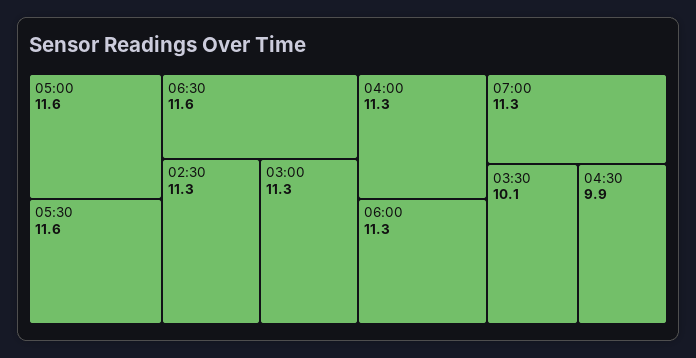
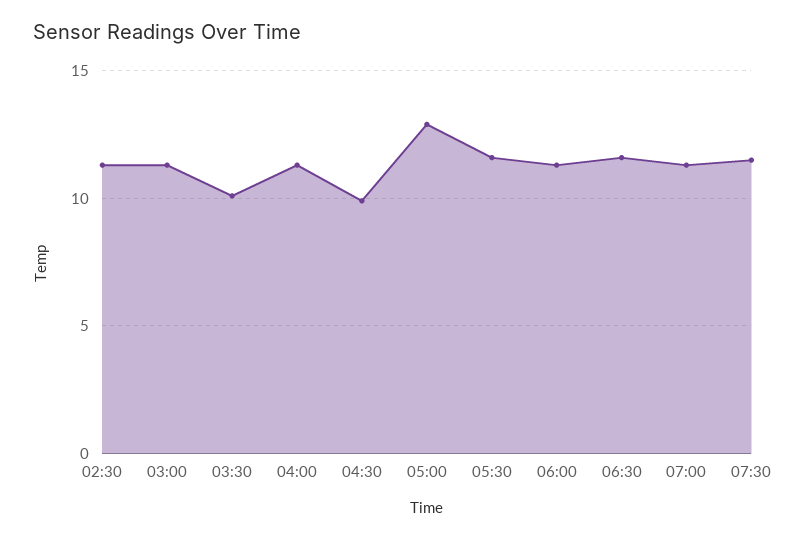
05:00: 11.6 -> 13
07:30: none -> 11.5

